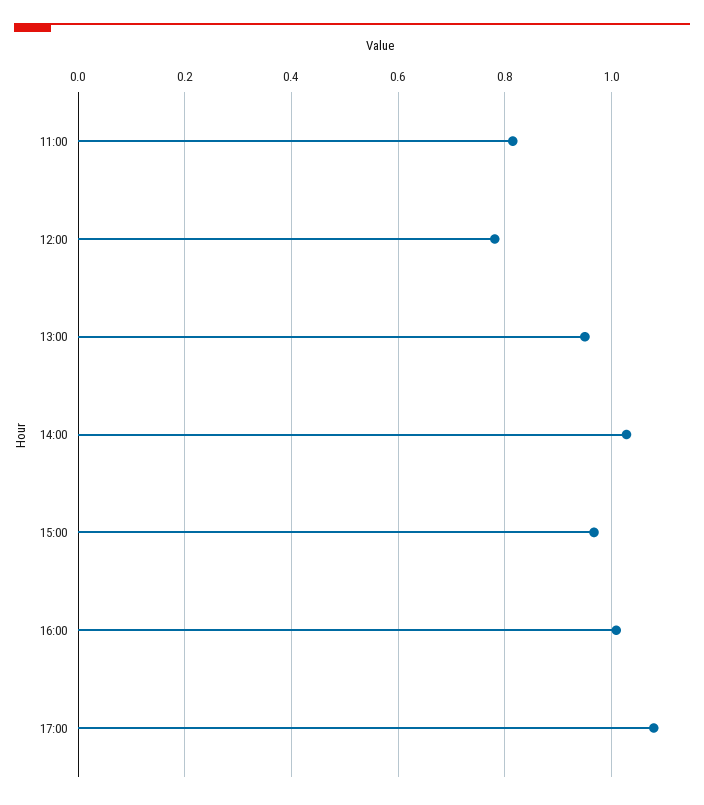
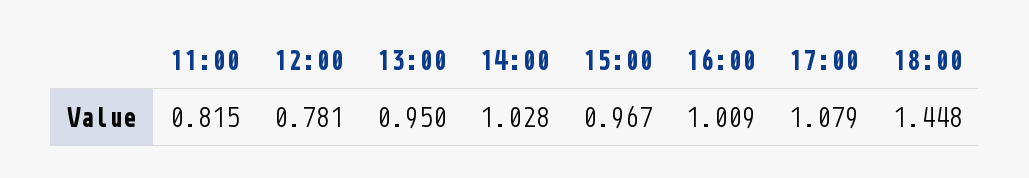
18:00: none -> 1.448

